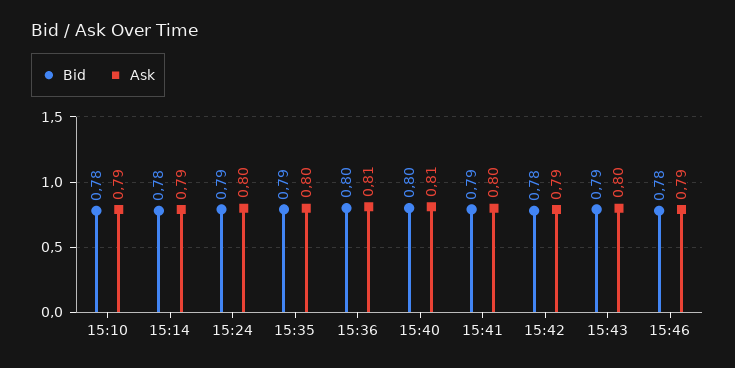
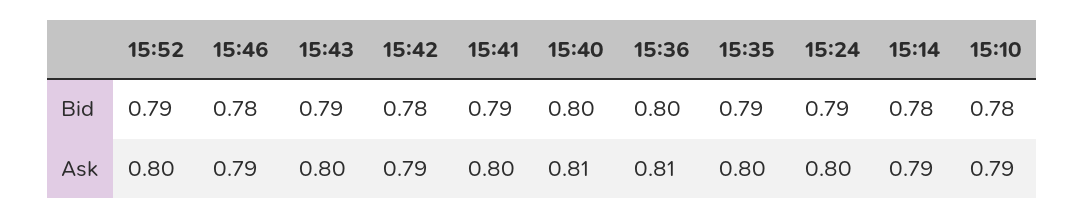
Bid, 15:52: none -> 0.79
Ask, 15:52: none -> 0.8

